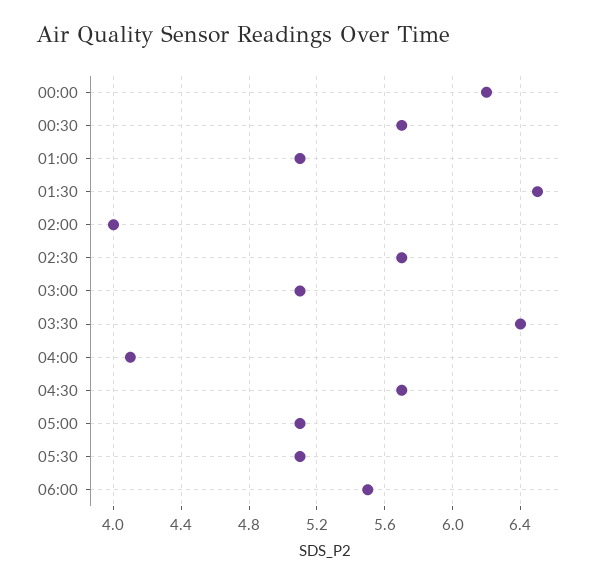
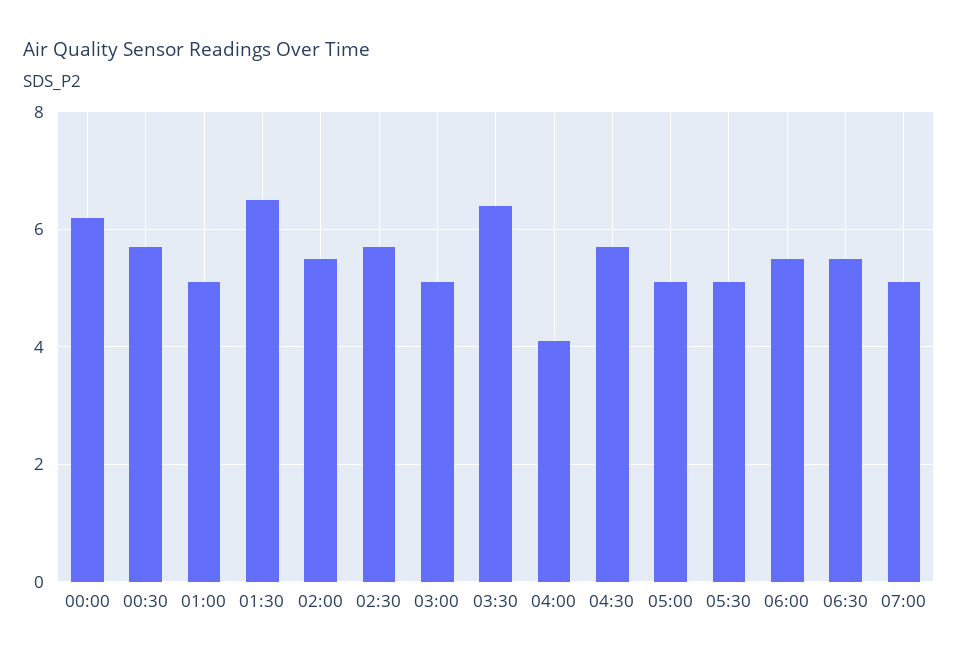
02:00: 4 -> 5.5
06:30: none -> 5.5
07:00: none -> 5

